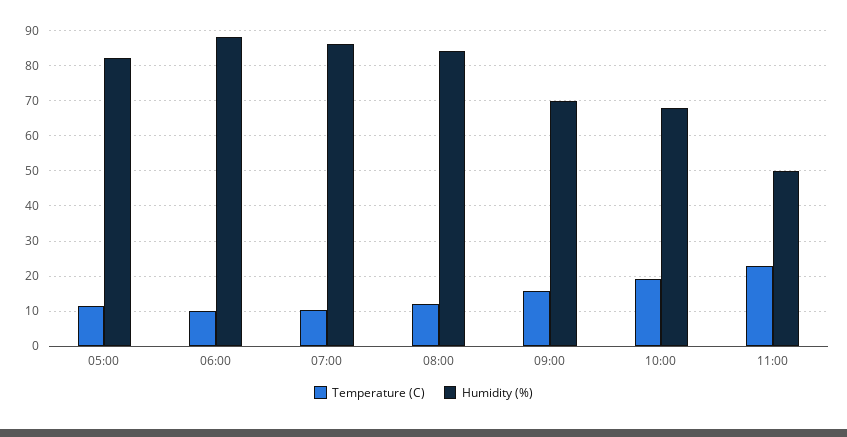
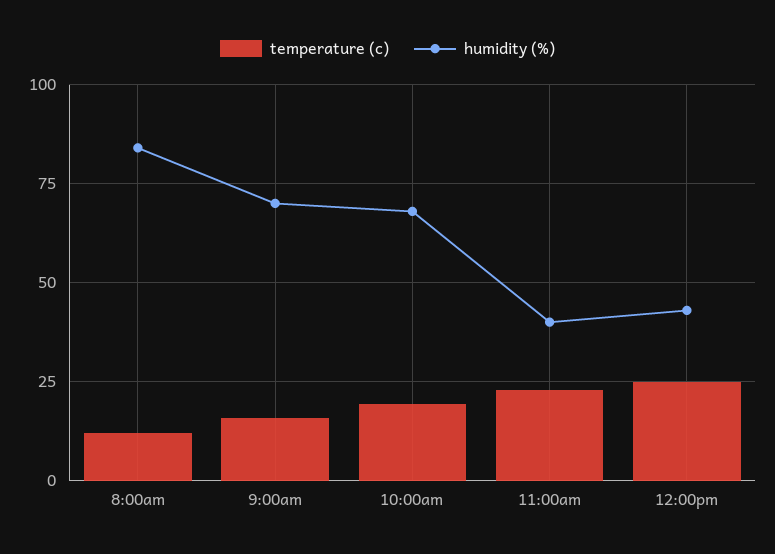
Temperature (C), 05:00: 12 -> none
Humidity (%), 05:00: 82 -> none
Temperature (C), 06:00: 10 -> none
Humidity (%), 06:00: 88 -> none
Temperature (C), 07:00: 10 -> none
Humidity (%), 07:00: 86 -> none
Humidity (%), 11:00: 50 -> 40
Temperature (C), 12:00pm: none -> 25
Humidity (%), 12:00pm: none -> 42.5

